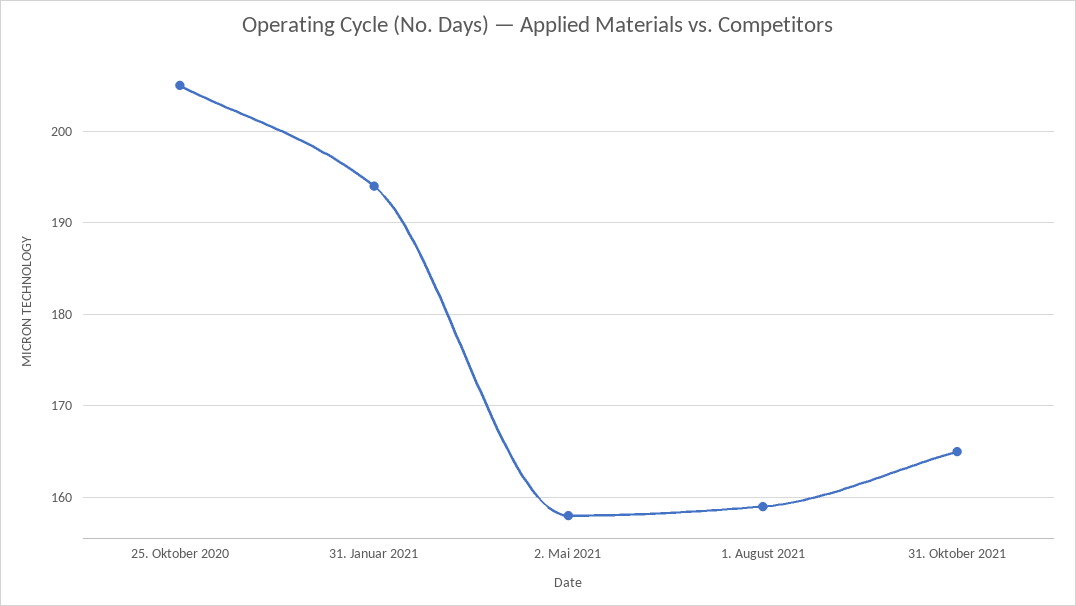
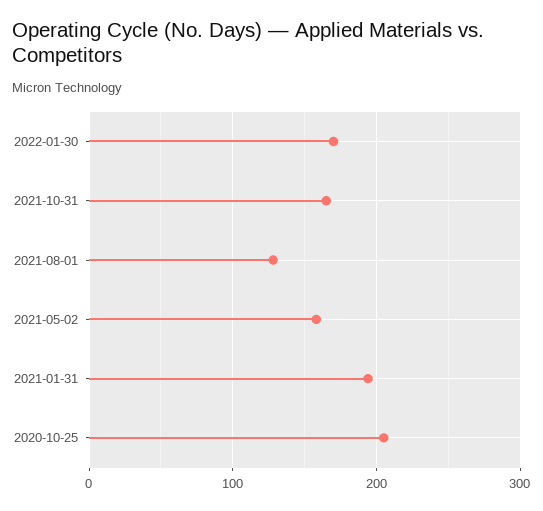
1. August 2021: 159 -> 130
2022-01-30: none -> 170

